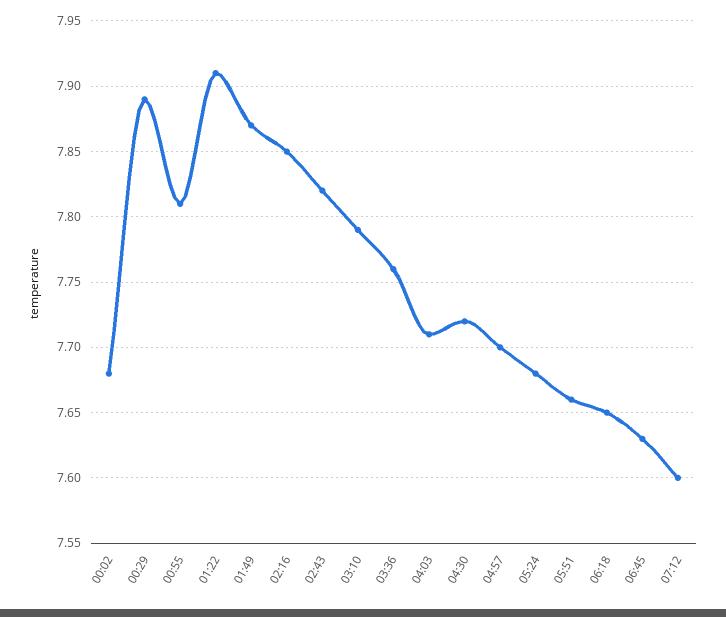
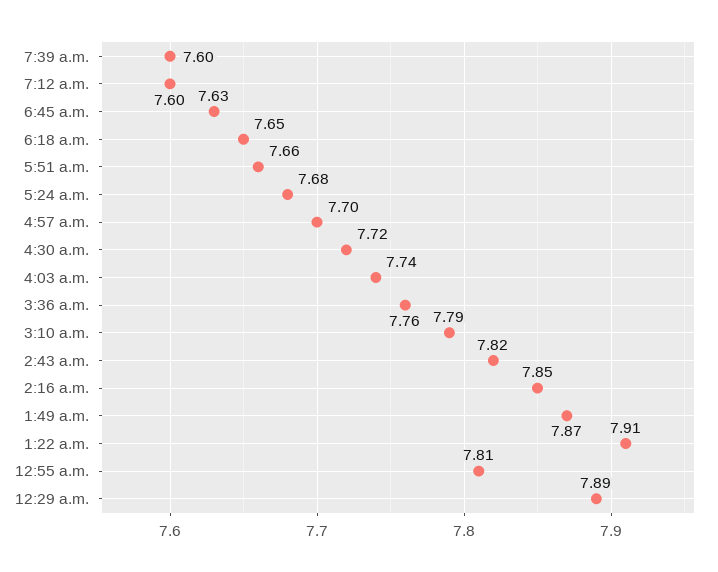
00:02: 7.68 -> none
04:03: 7.71 -> 7.74
7:39 a.m.: none -> 7.6

